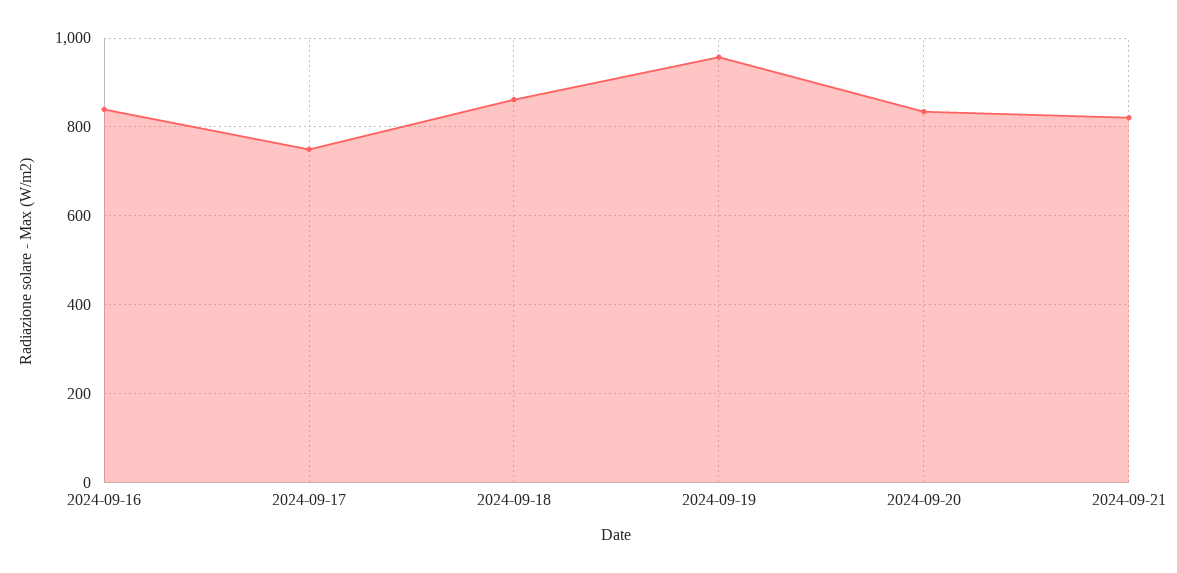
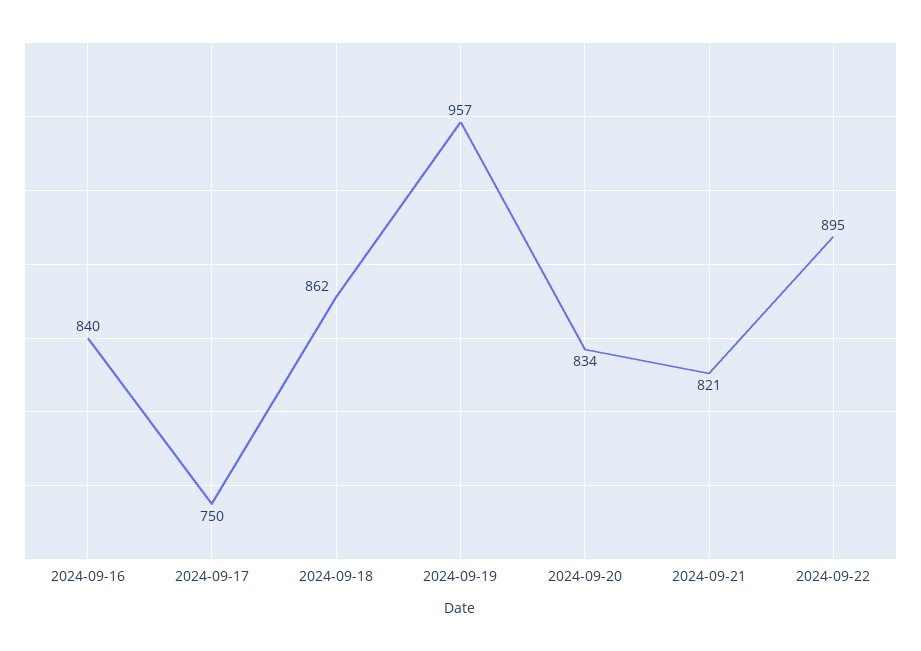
2024-09-22: none -> 895

